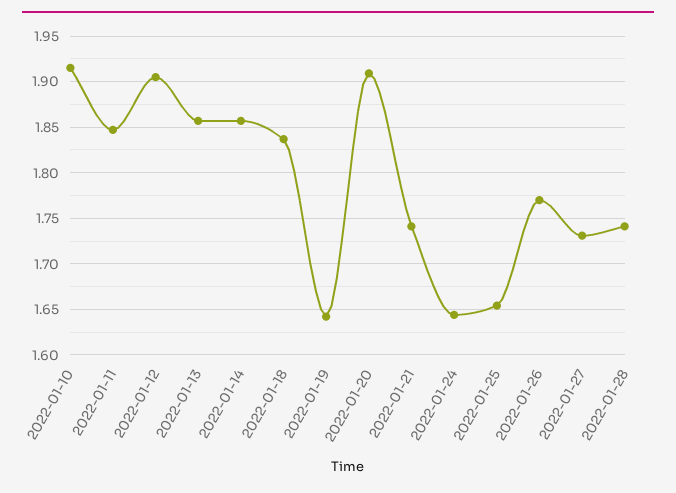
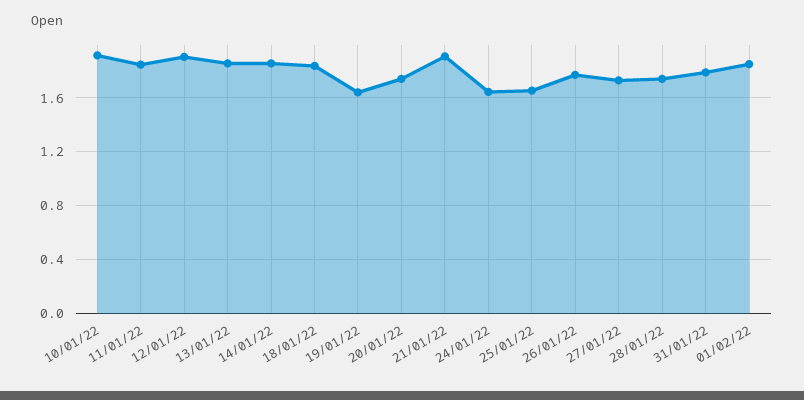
2022-01-20: 1.91 -> 1.75
2022-01-21: 1.74 -> 1.9
31/01/22: none -> 1.8
01/02/22: none -> 1.85

